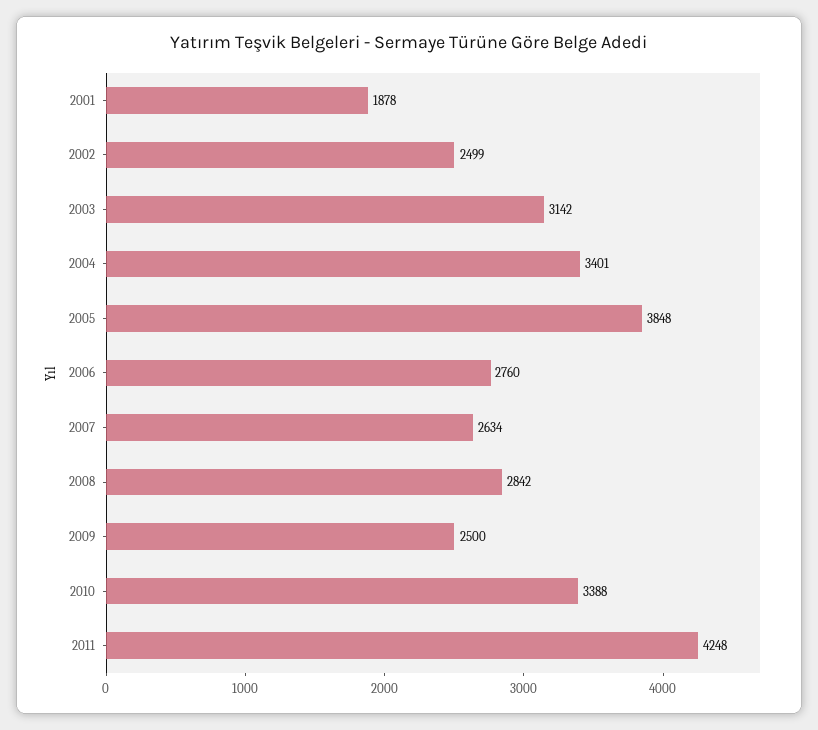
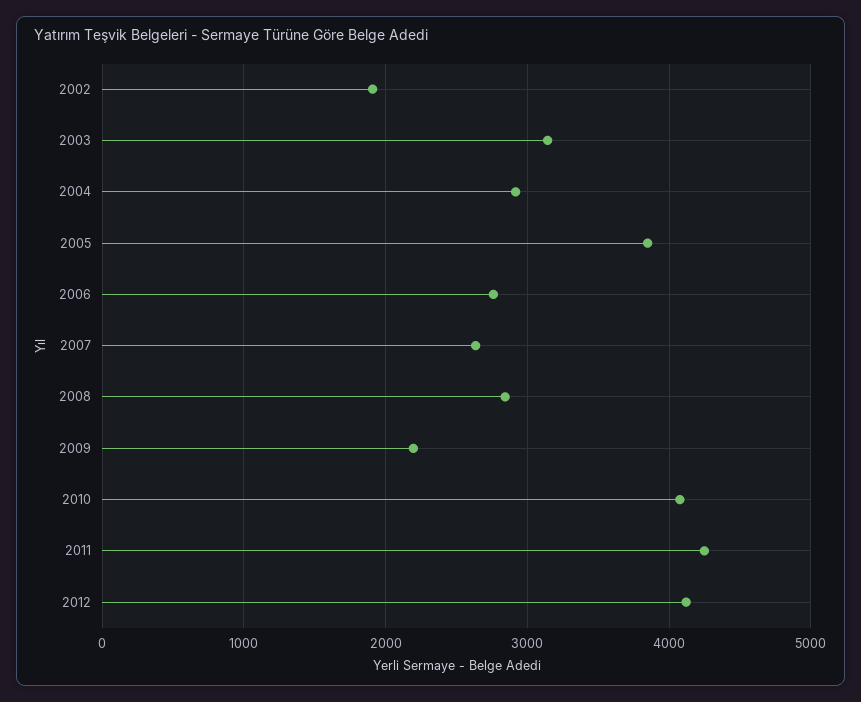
2001: 1878 -> none
2002: 2499 -> 1900
2004: 3401 -> 2900
2009: 2500 -> 2200
2010: 3388 -> 4100
2012: none -> 4100

